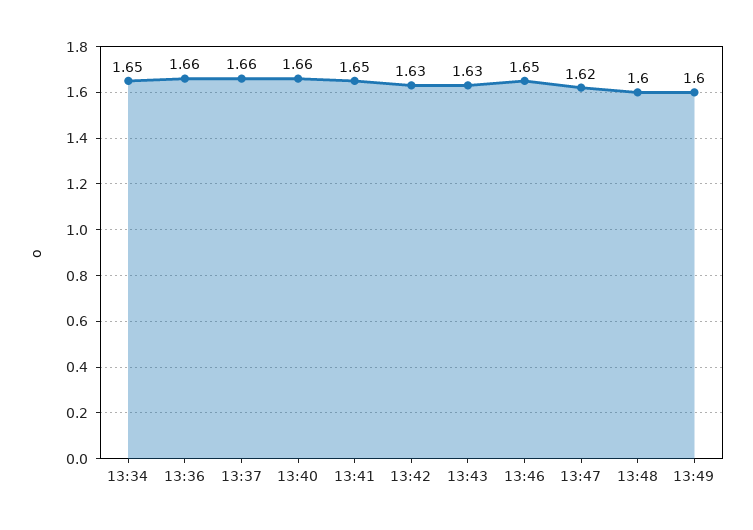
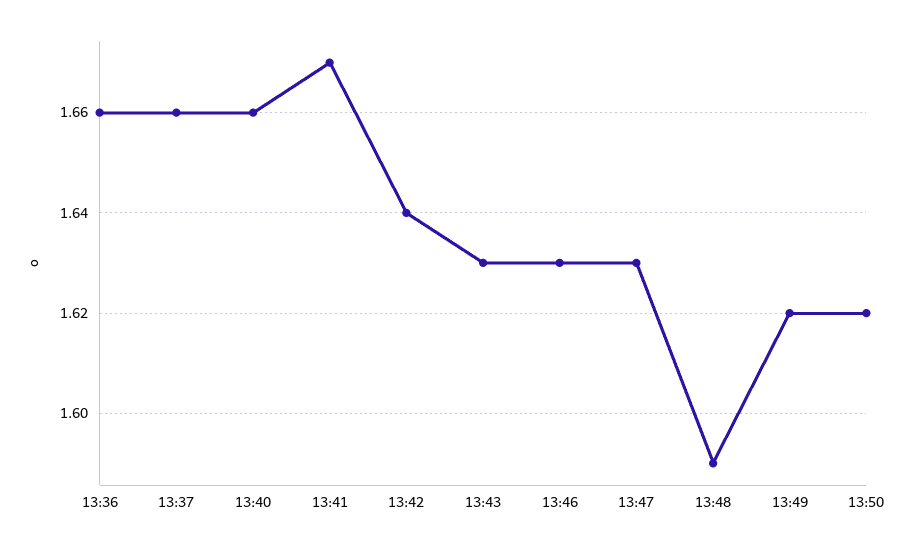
13:34: 1.65 -> none
13:41: 1.65 -> 1.67
13:42: 1.63 -> 1.64
13:46: 1.65 -> 1.63
13:47: 1.62 -> 1.63
13:48: 1.6 -> 1.59
13:49: 1.6 -> 1.62
13:50: none -> 1.62

